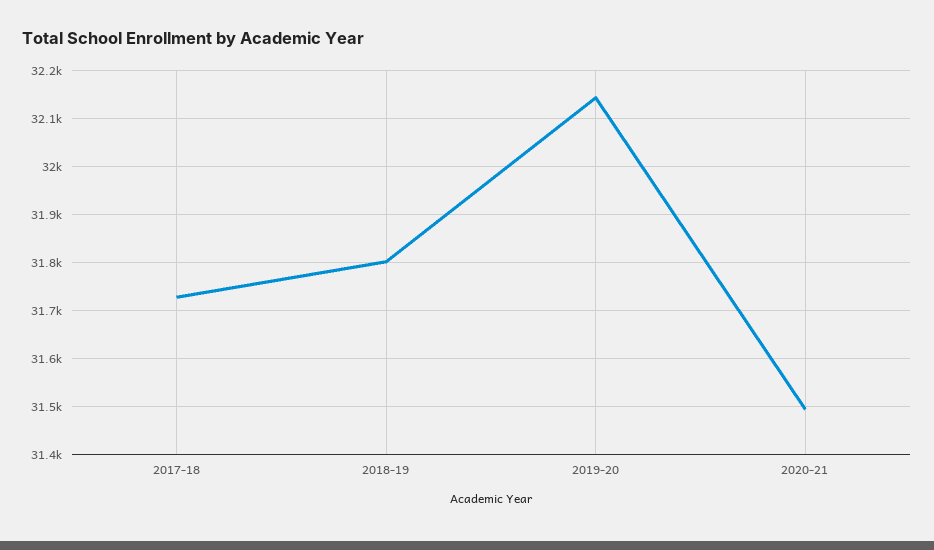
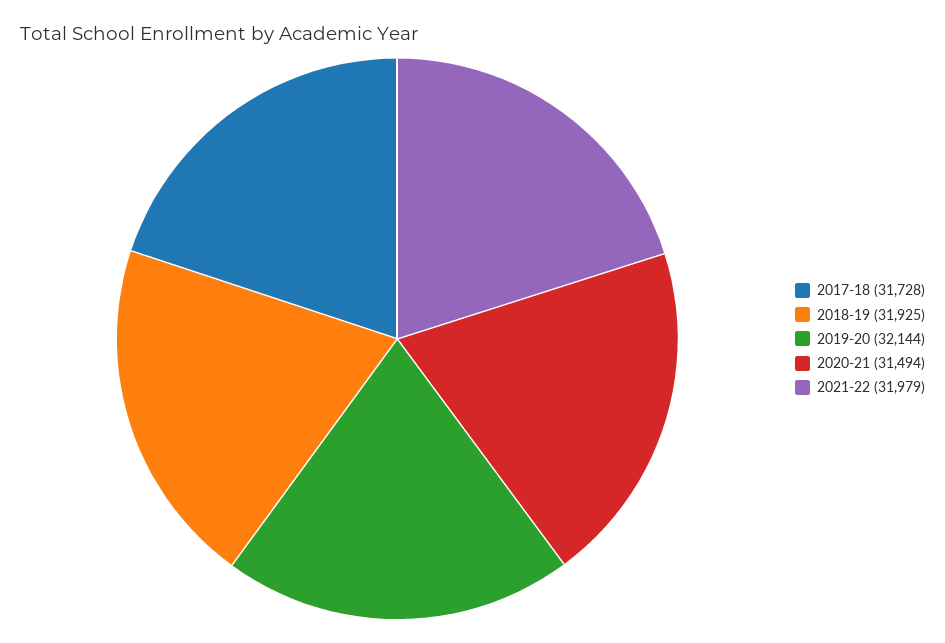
2018-19: 31800 -> 31925
2021-22: none -> 31979

